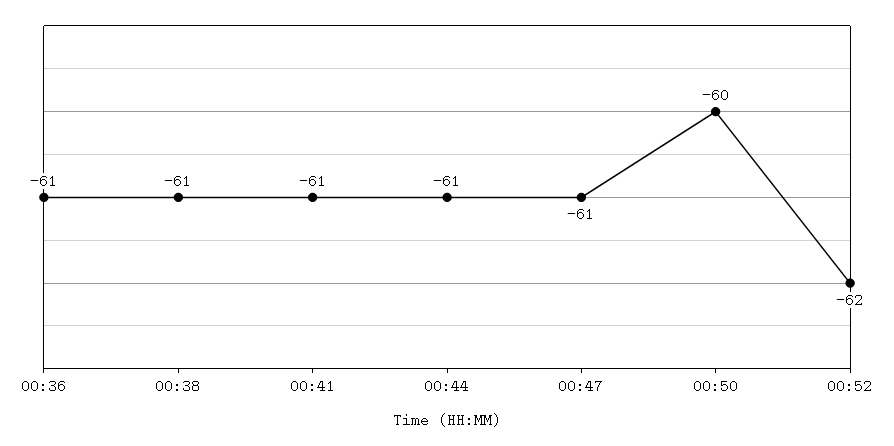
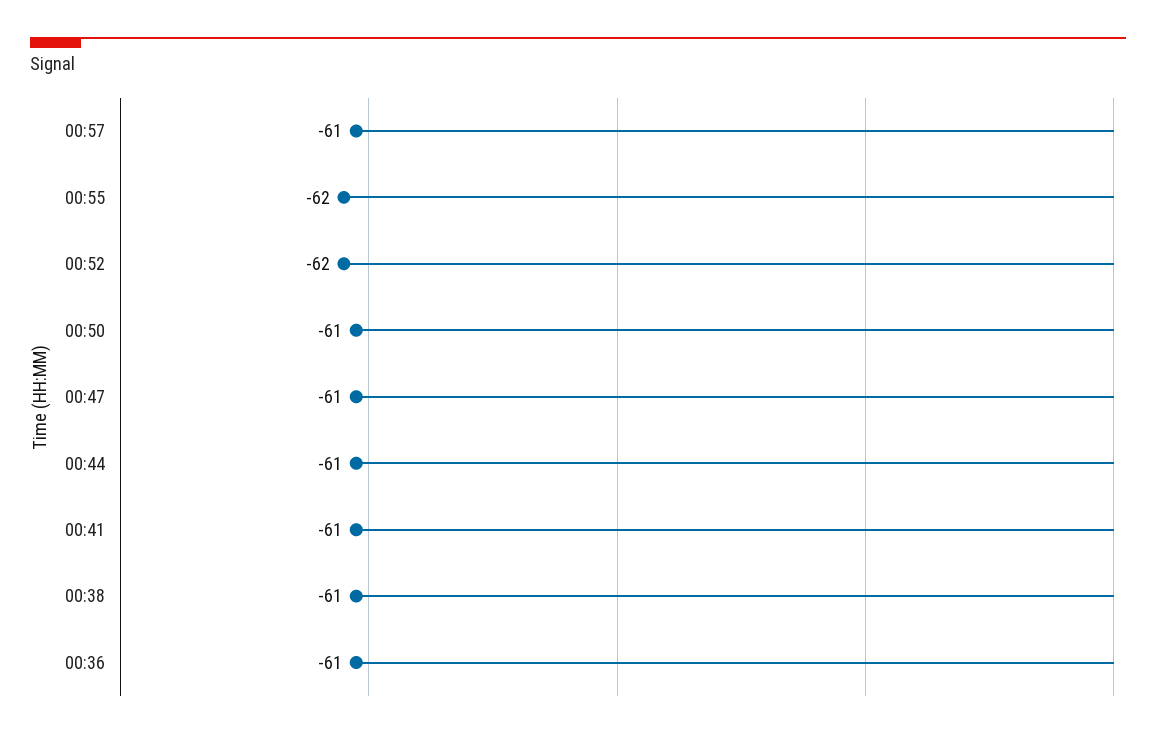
00:50: -60 -> -61
00:57: none -> -61
00:55: none -> -62

